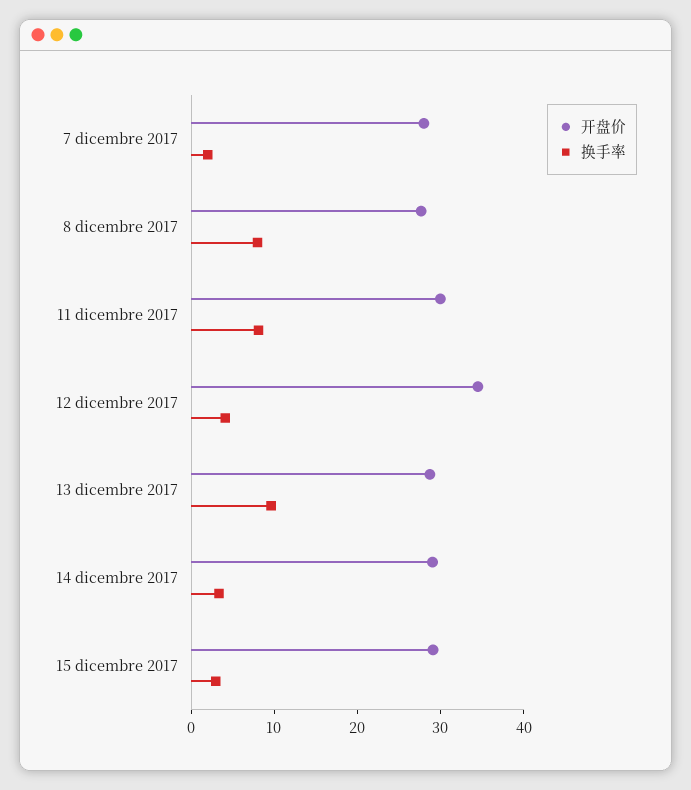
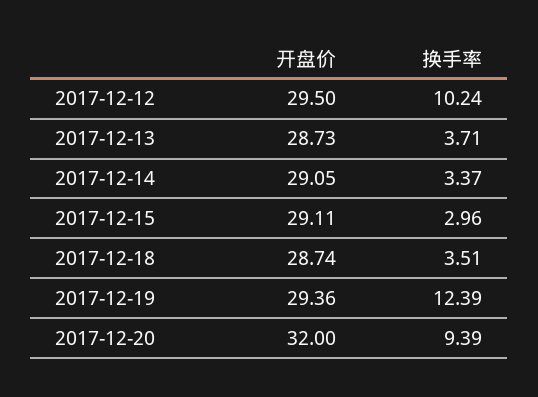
开盘价, 7 dicembre 2017: 28 -> none
换手率, 7 dicembre 2017: 2 -> none
开盘价, 8 dicembre 2017: 28 -> none
换手率, 8 dicembre 2017: 8 -> none
开盘价, 11 dicembre 2017: 30 -> none
换手率, 11 dicembre 2017: 8 -> none
开盘价, 12 dicembre 2017: 34 -> 29.5
换手率, 12 dicembre 2017: 4 -> 10.24
换手率, 13 dicembre 2017: 10 -> 3.71
开盘价, 2017-12-18: none -> 28.74
换手率, 2017-12-18: none -> 3.51
开盘价, 2017-12-19: none -> 29.36
换手率, 2017-12-19: none -> 12.39
开盘价, 2017-12-20: none -> 32
换手率, 2017-12-20: none -> 9.39

